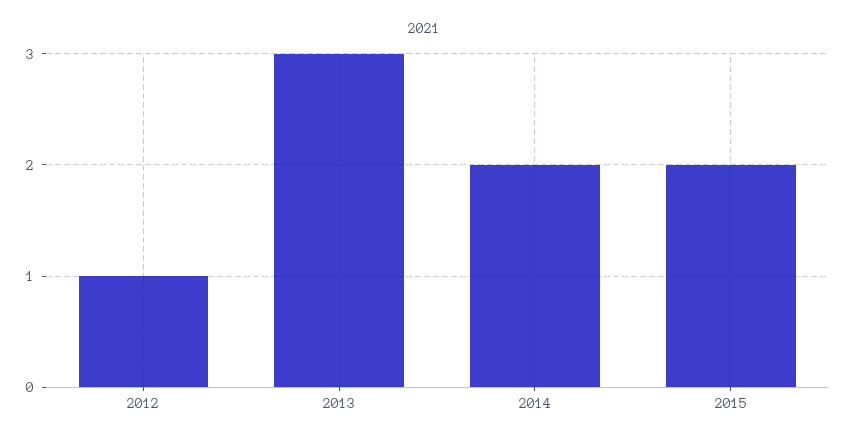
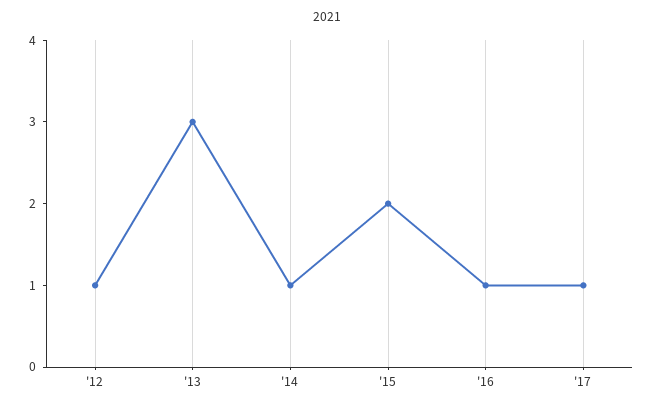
2014: 2 -> 1
'16: none -> 1
'17: none -> 1

